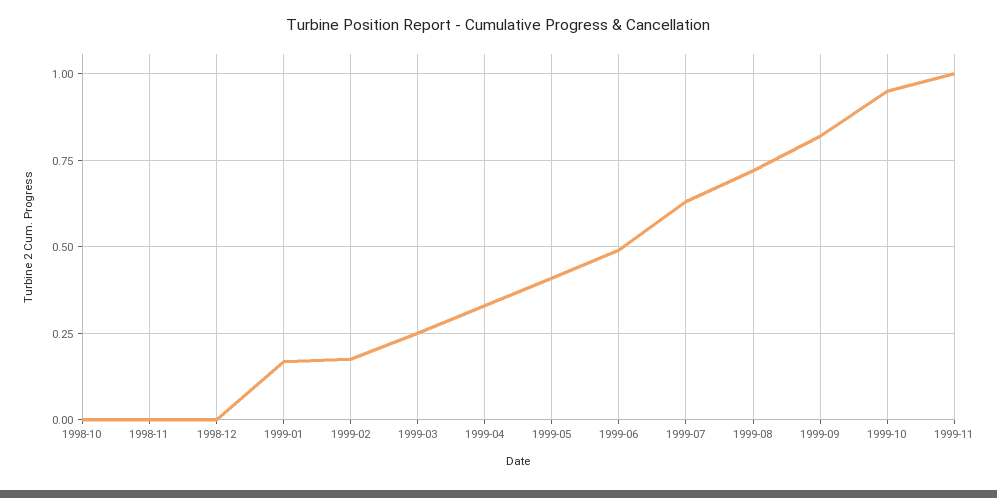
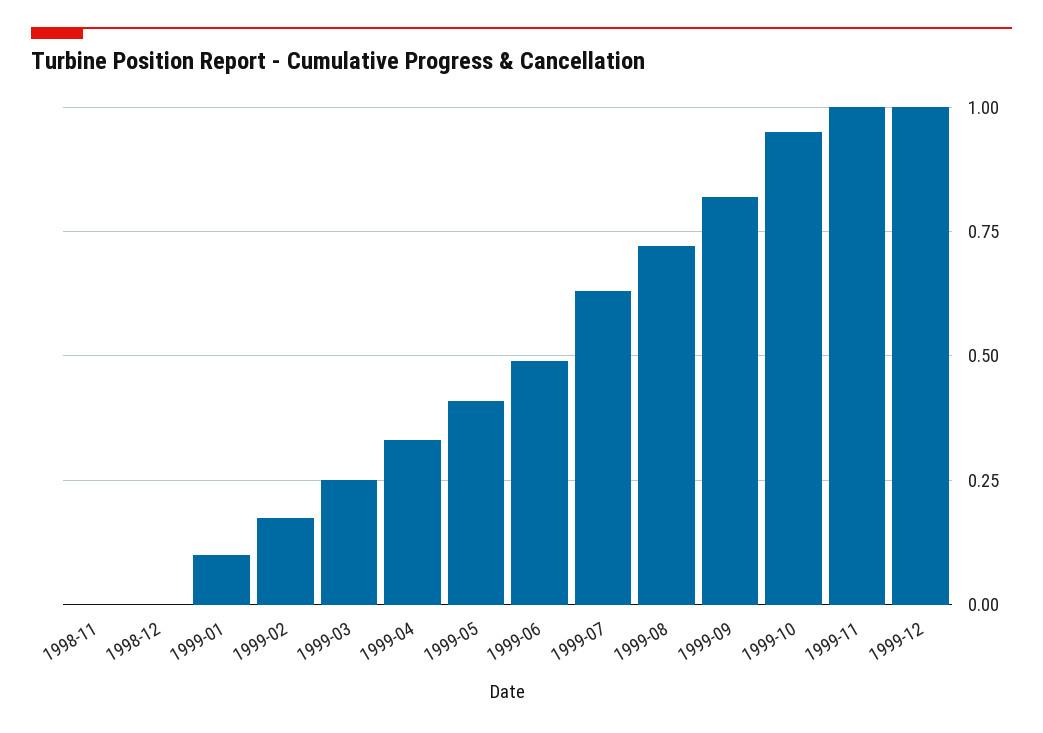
1998-10: 0 -> none
1999-01: 0.175 -> 0.1
1999-12: none -> 1

